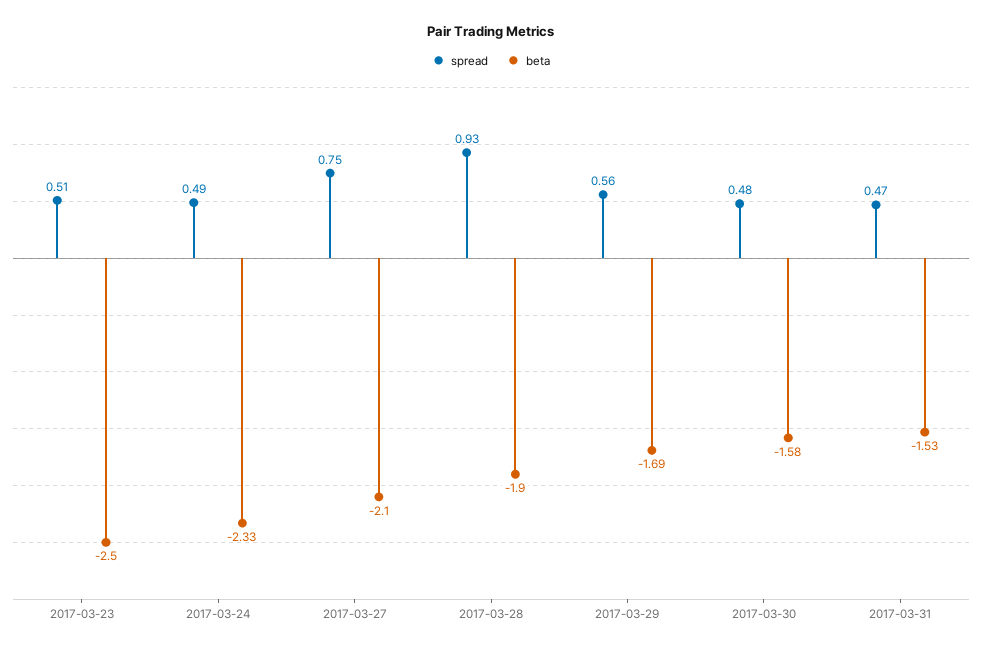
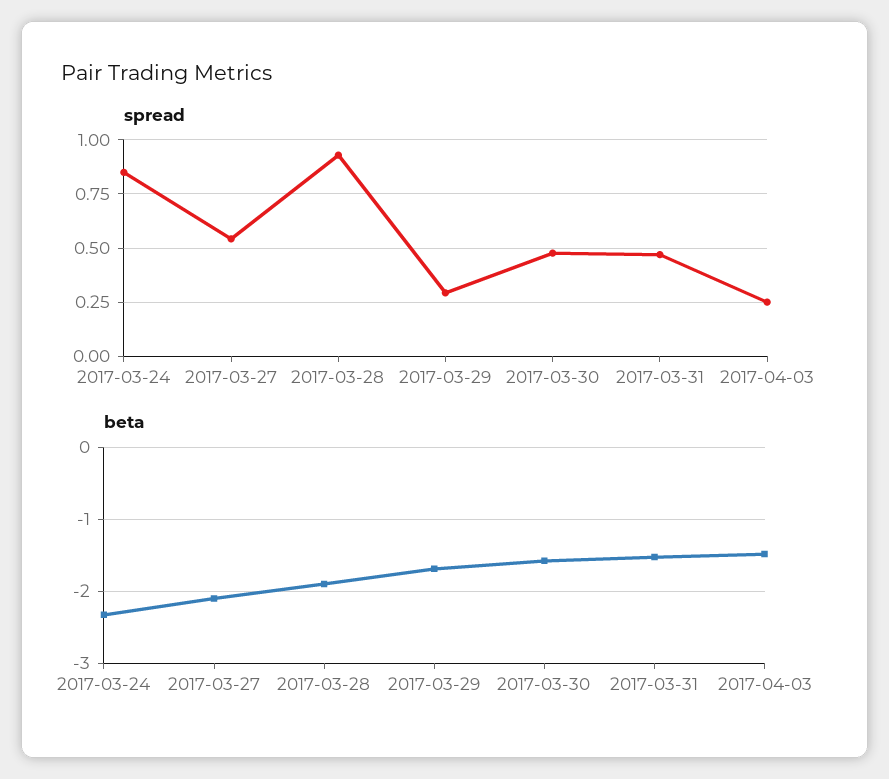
spread, 2017-03-23: 0.51 -> none
beta, 2017-03-23: -2.5 -> none
spread, 2017-03-24: 0.49 -> 0.85
spread, 2017-03-27: 0.75 -> 0.55
spread, 2017-03-29: 0.56 -> 0.3
spread, 2017-04-03: none -> 0.25
beta, 2017-04-03: none -> -1.5

